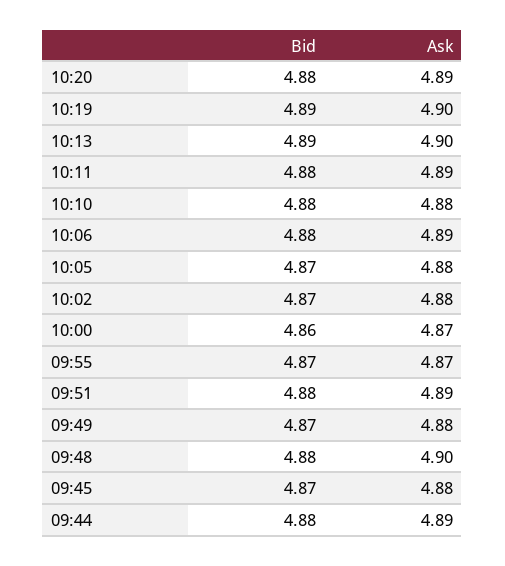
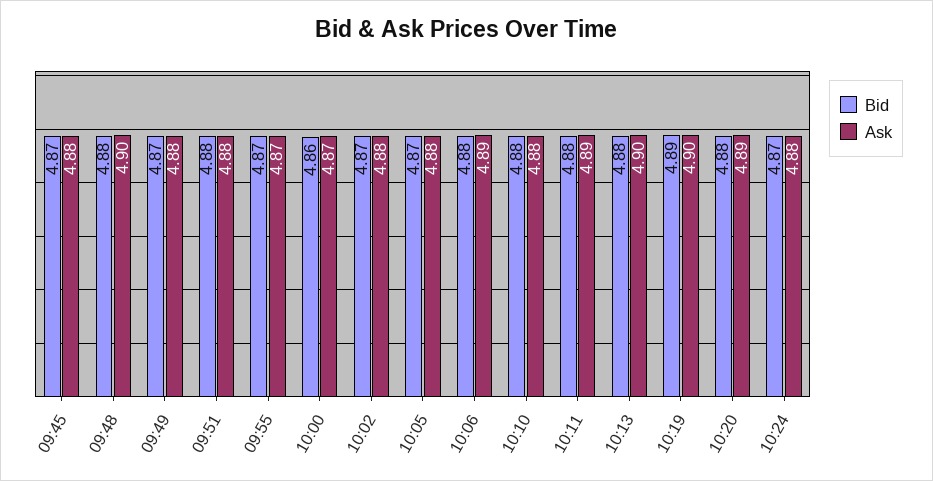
Bid, 10:13: 4.89 -> 4.88
Ask, 09:51: 4.89 -> 4.88
Bid, 09:44: 4.88 -> none
Ask, 09:44: 4.89 -> none
Bid, 10:24: none -> 4.87
Ask, 10:24: none -> 4.88

